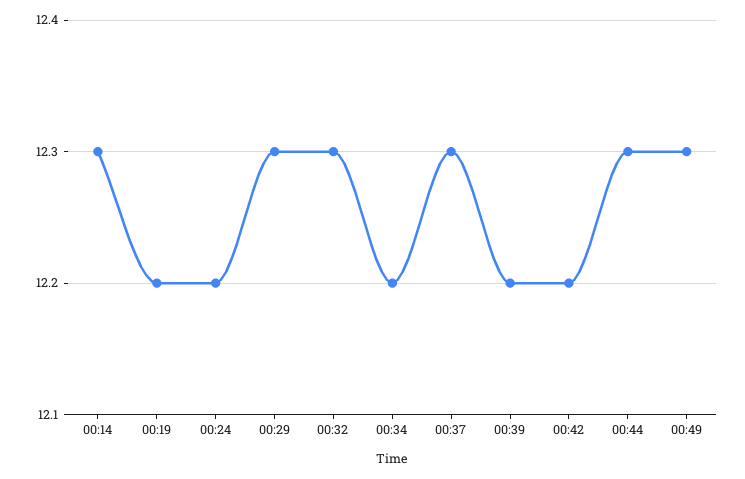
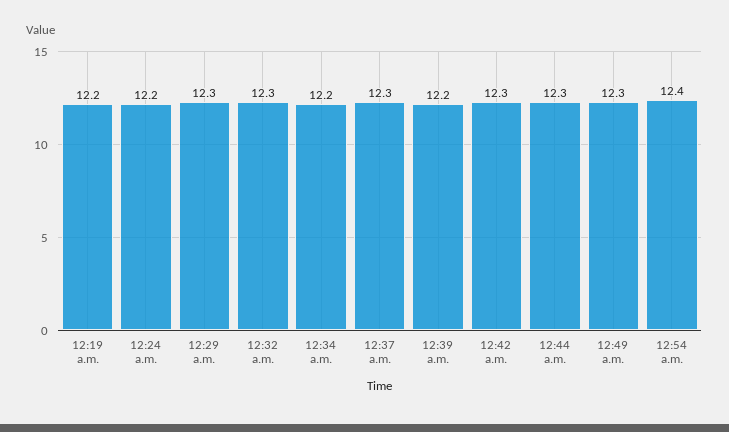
00:14: 12.3 -> none
00:42: 12.2 -> 12.3
12:54 a.m.: none -> 12.4

